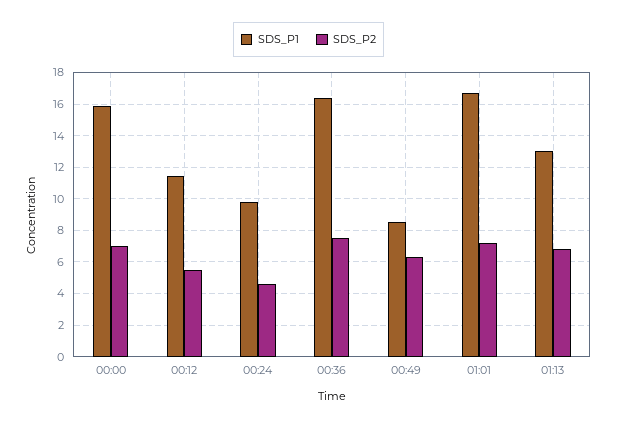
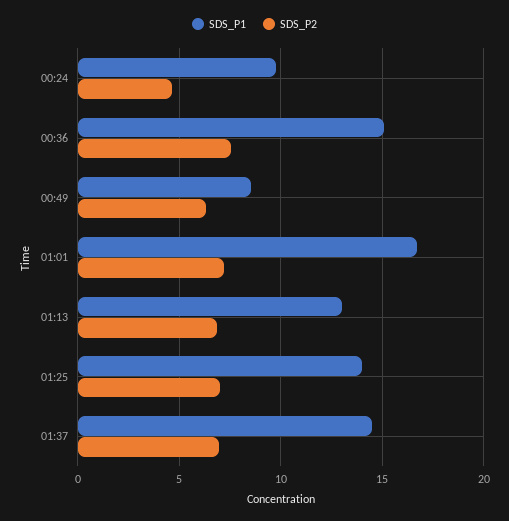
SDS_P1, 00:00: 16 -> none
SDS_P2, 00:00: 7 -> none
SDS_P1, 00:12: 11.5 -> none
SDS_P2, 00:12: 5.5 -> none
SDS_P1, 00:36: 16.5 -> 15
SDS_P1, 01:25: none -> 14
SDS_P2, 01:25: none -> 7
SDS_P1, 01:37: none -> 14.5
SDS_P2, 01:37: none -> 7

